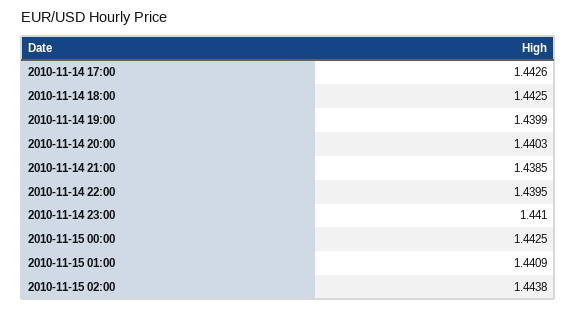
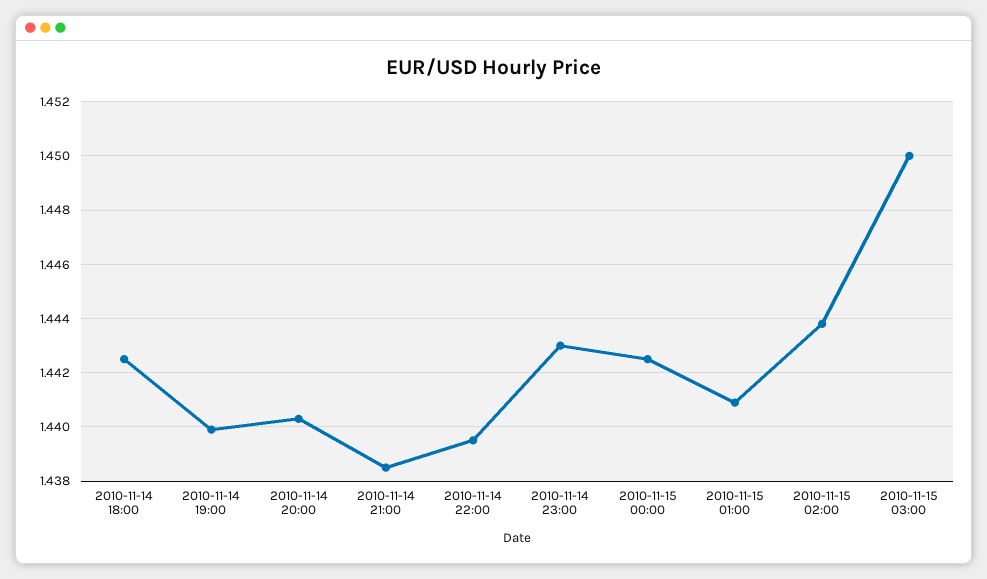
2010-11-14 17:00: 1.4426 -> none
2010-11-14 23:00: 1.441 -> 1.443
2010-11-15 03:00: none -> 1.45

